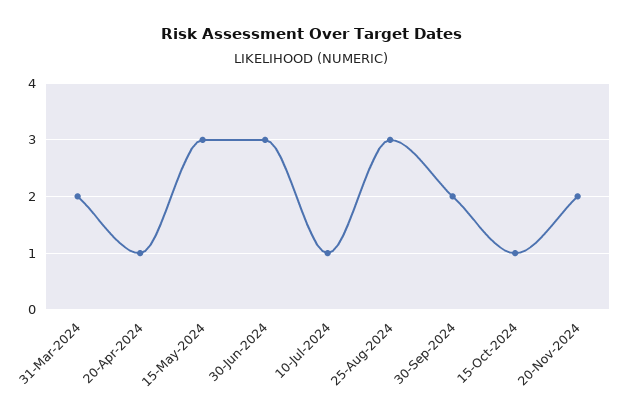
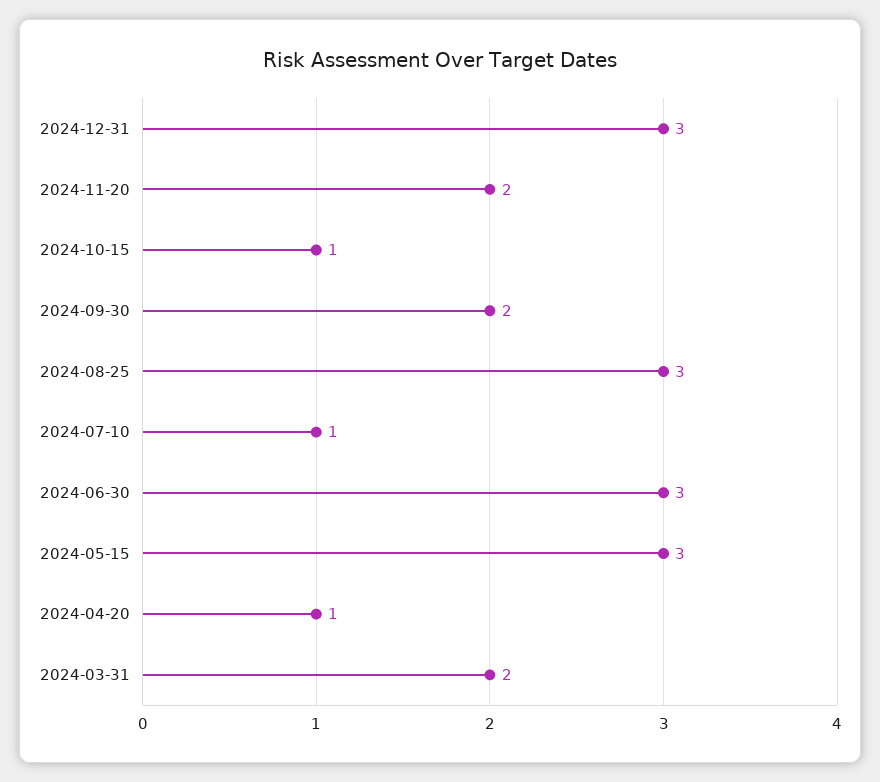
2024-12-31: none -> 3

